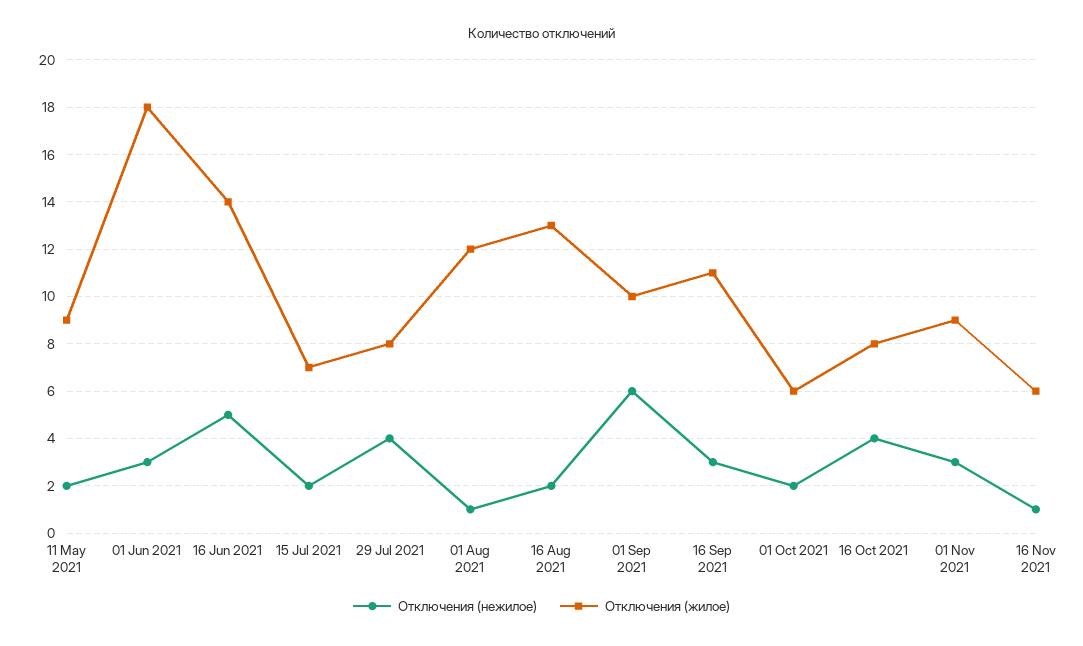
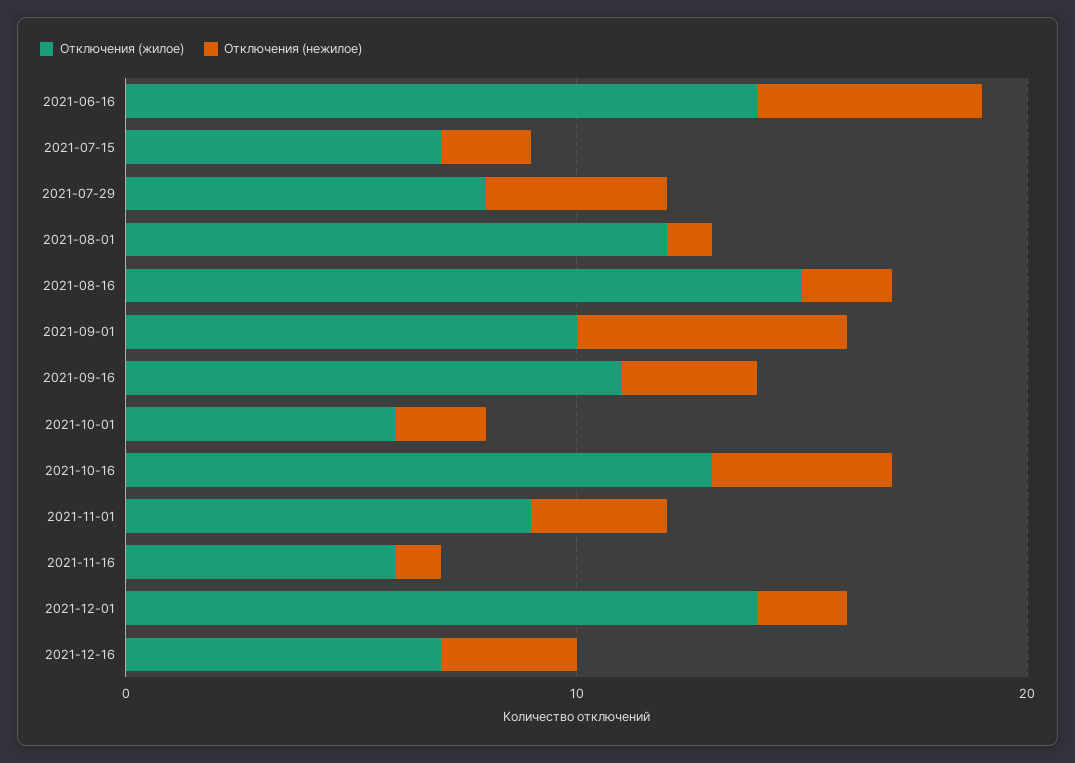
Отключения (нежилое), 11 May 2021: 2 -> none
Отключения (жилое), 11 May 2021: 9 -> none
Отключения (нежилое), 01 Jun 2021: 3 -> none
Отключения (жилое), 01 Jun 2021: 18 -> none
Отключения (жилое), 16 Aug 2021: 13 -> 15
Отключения (жилое), 16 Oct 2021: 8 -> 13
Отключения (жилое), 2021-12-01: none -> 14
Отключения (нежилое), 2021-12-01: none -> 2
Отключения (жилое), 2021-12-16: none -> 7
Отключения (нежилое), 2021-12-16: none -> 3

